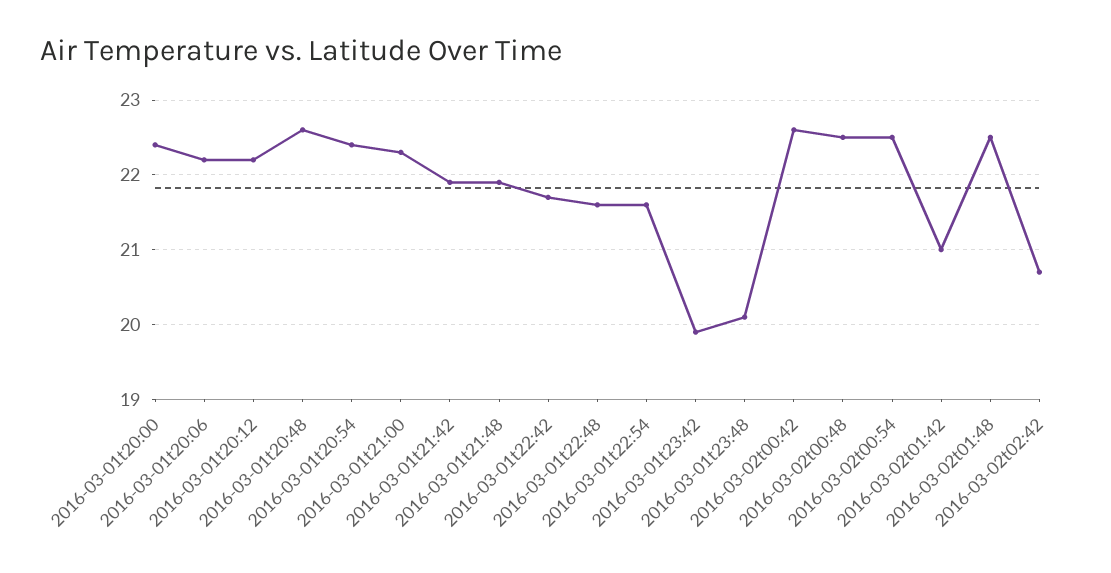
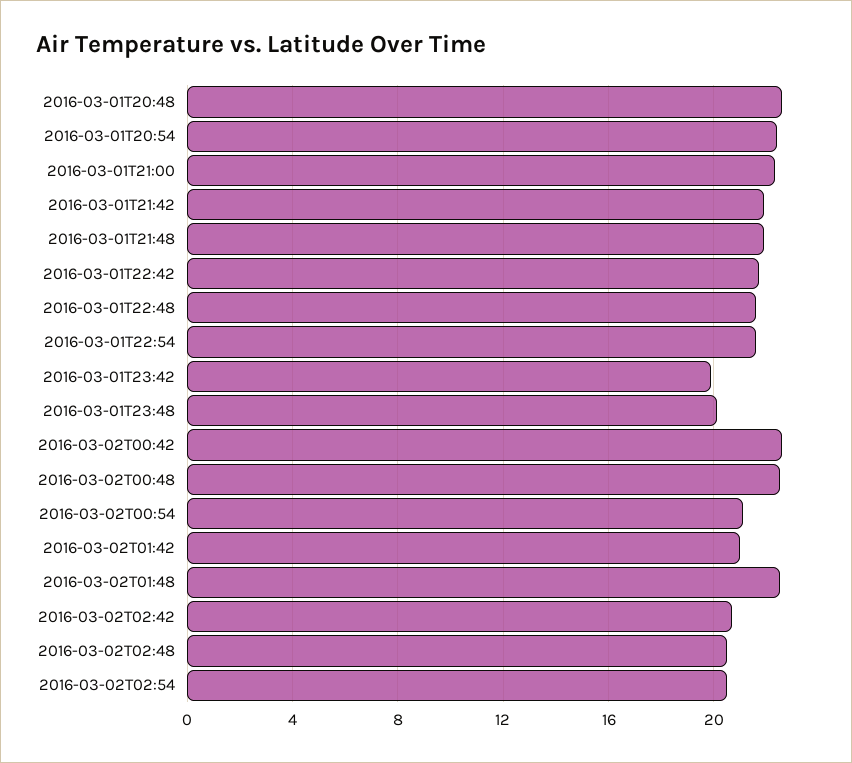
2016-03-01t20:00: 22.4 -> none
2016-03-01t20:06: 22.2 -> none
2016-03-01t20:12: 22.2 -> none
2016-03-02t00:54: 22.5 -> 21
2016-03-02T02:48: none -> 20.5
2016-03-02T02:54: none -> 20.5

